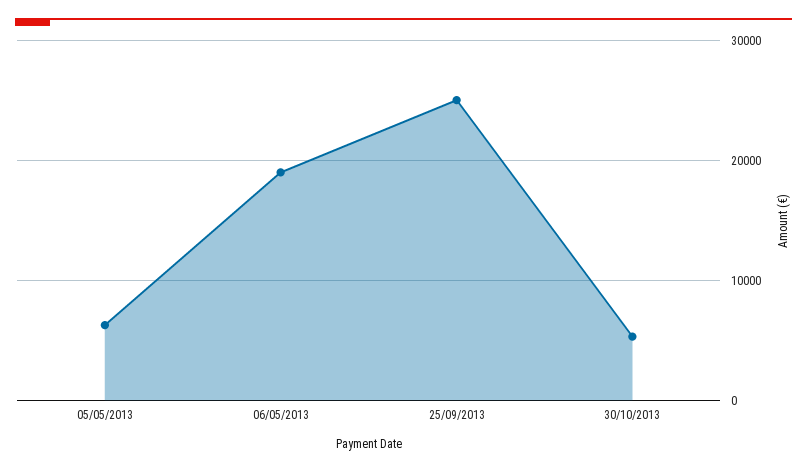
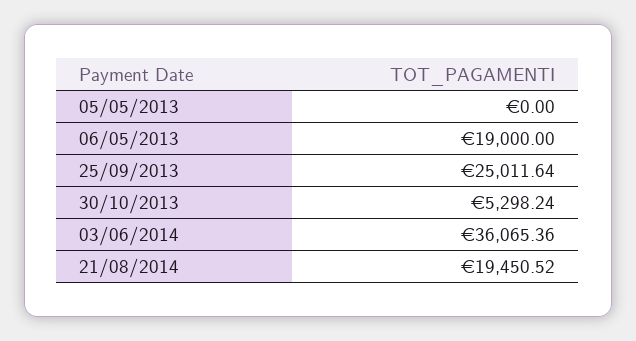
05/05/2013: 6000 -> 0
03/06/2014: none -> 36065.36
21/08/2014: none -> 19450.52

